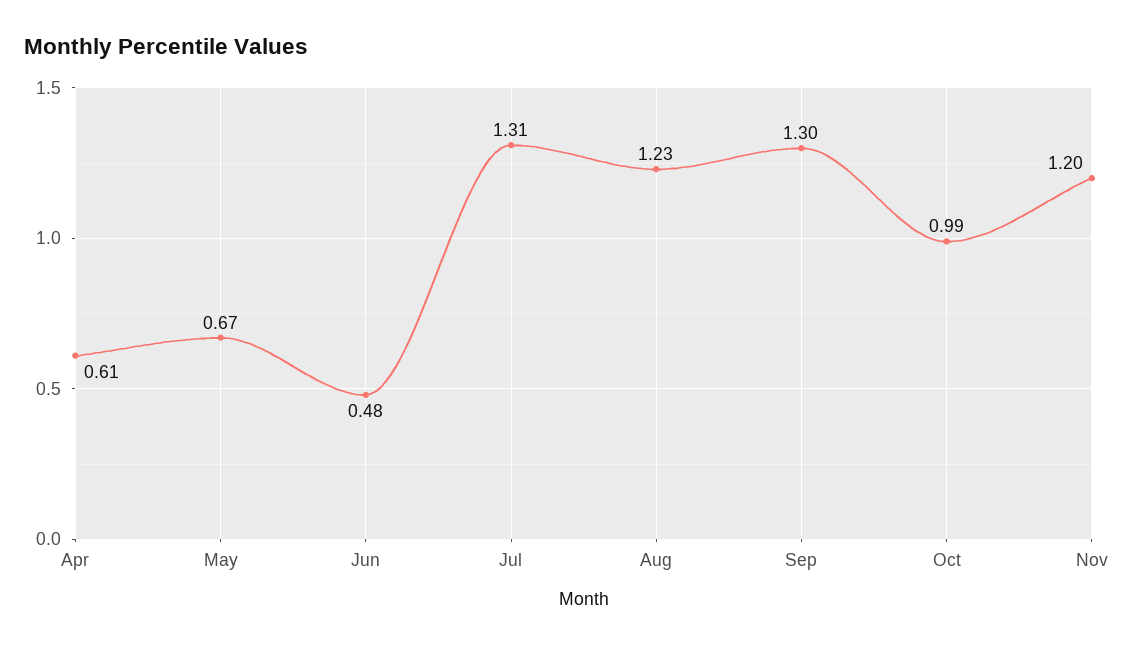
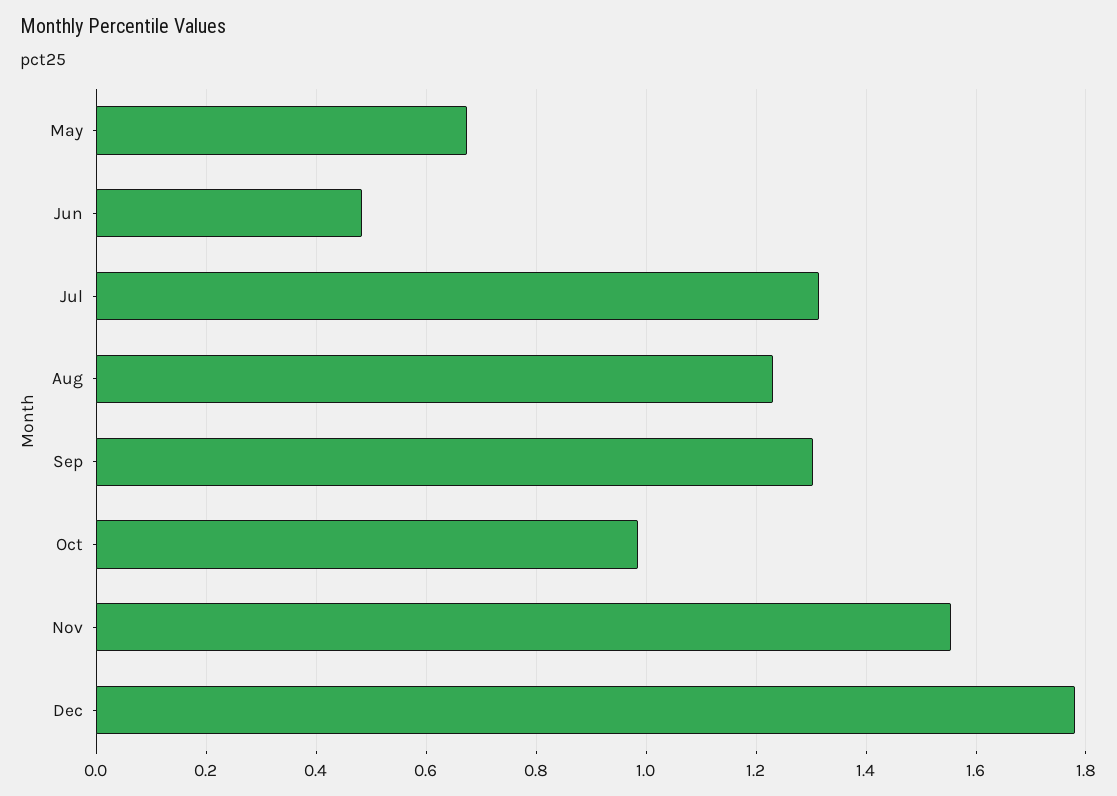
Apr: 0.61 -> none
Nov: 1.2 -> 1.56
Dec: none -> 1.78

